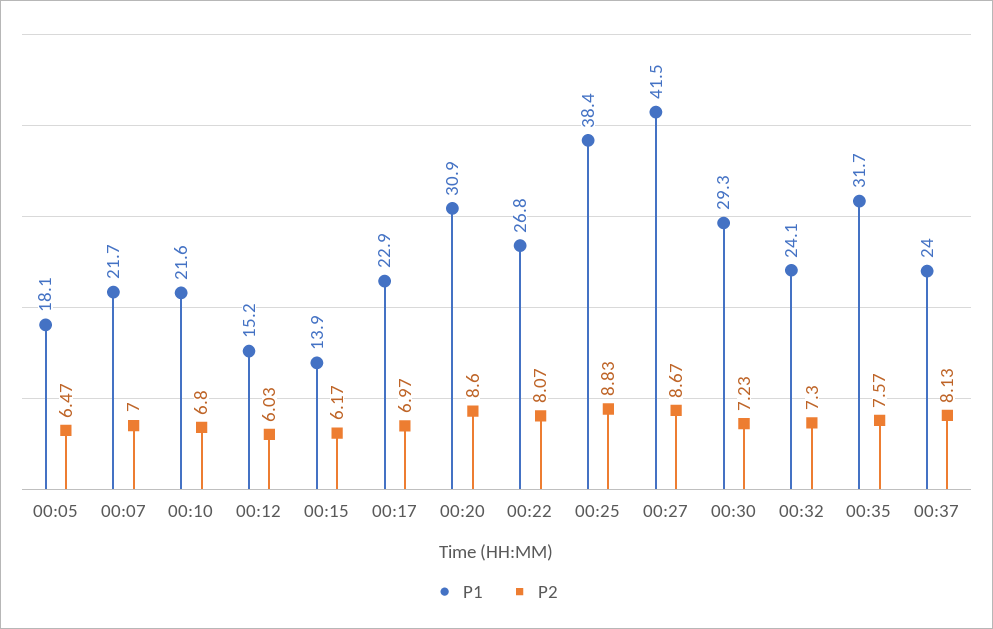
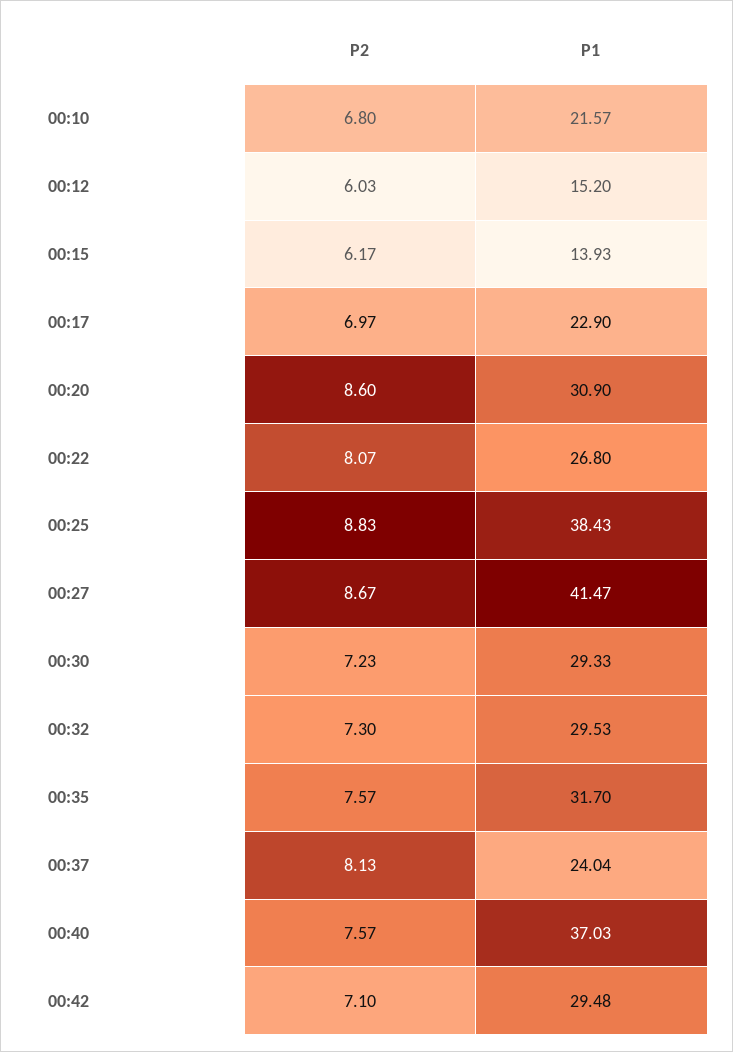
P1, 00:05: 18.1 -> none
P2, 00:05: 6.47 -> none
P1, 00:07: 21.7 -> none
P2, 00:07: 7 -> none
P1, 00:32: 24.1 -> 29.53
P2, 00:40: none -> 7.57
P1, 00:40: none -> 37.03
P2, 00:42: none -> 7.1
P1, 00:42: none -> 29.48

